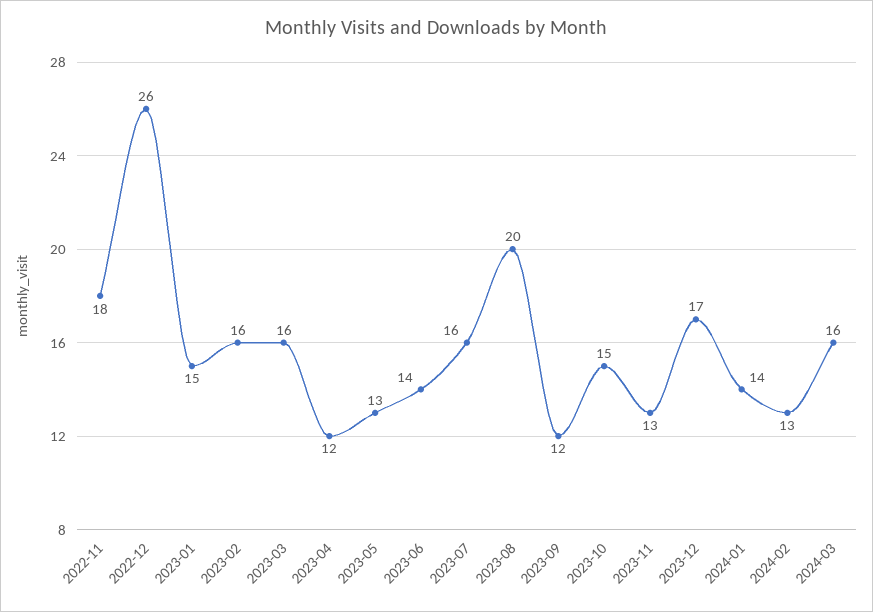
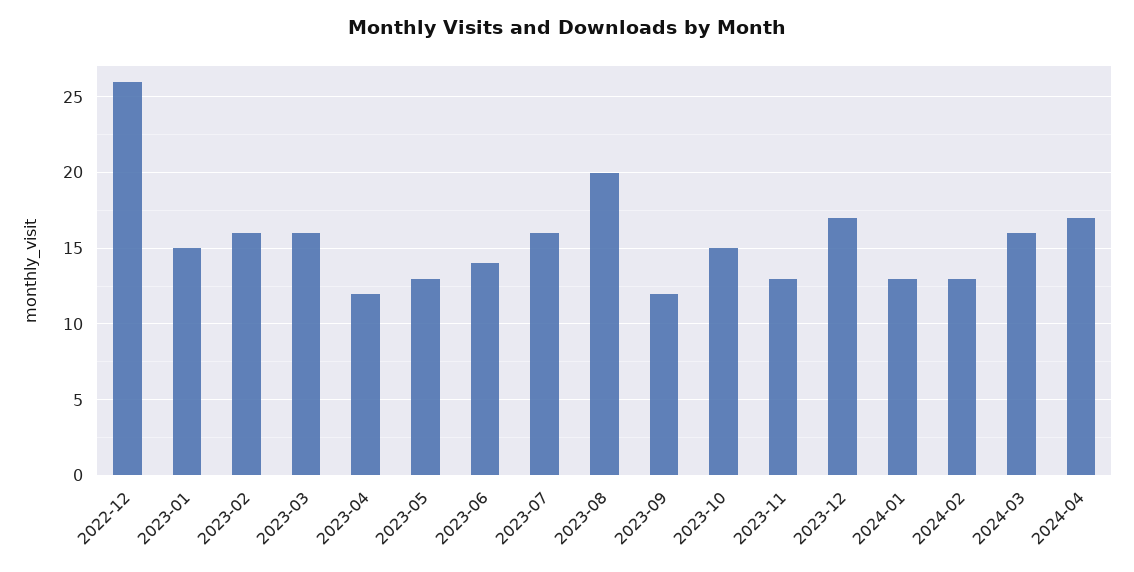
2022-11: 18 -> none
2024-01: 14 -> 13
2024-04: none -> 17

